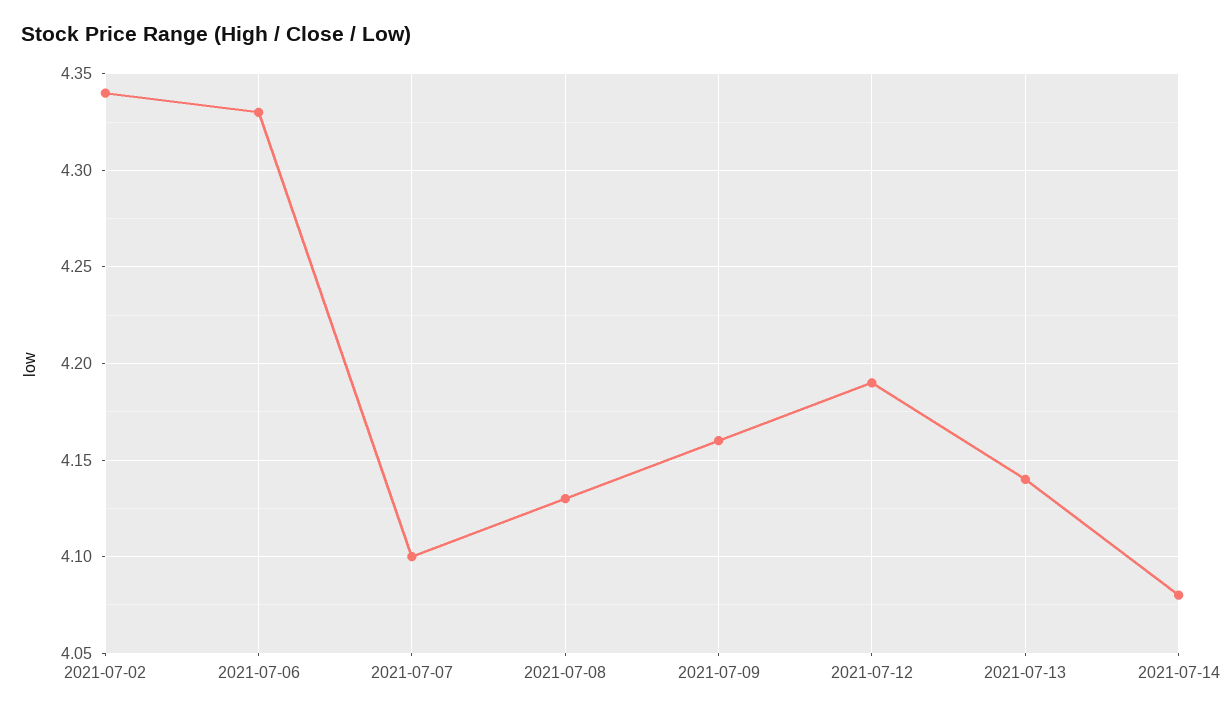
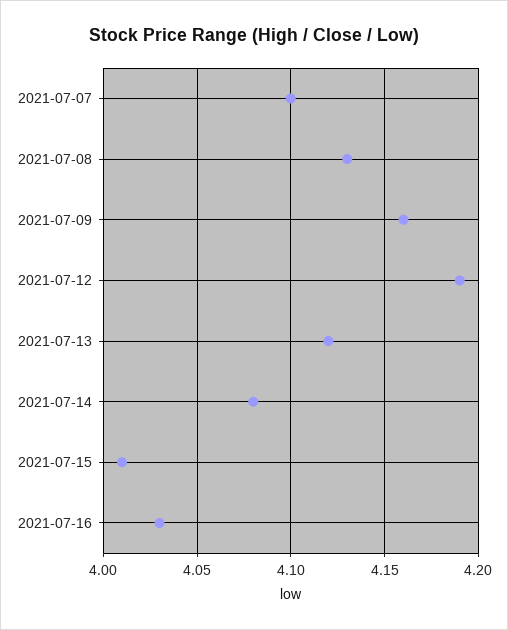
2021-07-02: 4.34 -> none
2021-07-06: 4.33 -> none
2021-07-13: 4.14 -> 4.12
2021-07-15: none -> 4.01
2021-07-16: none -> 4.03

